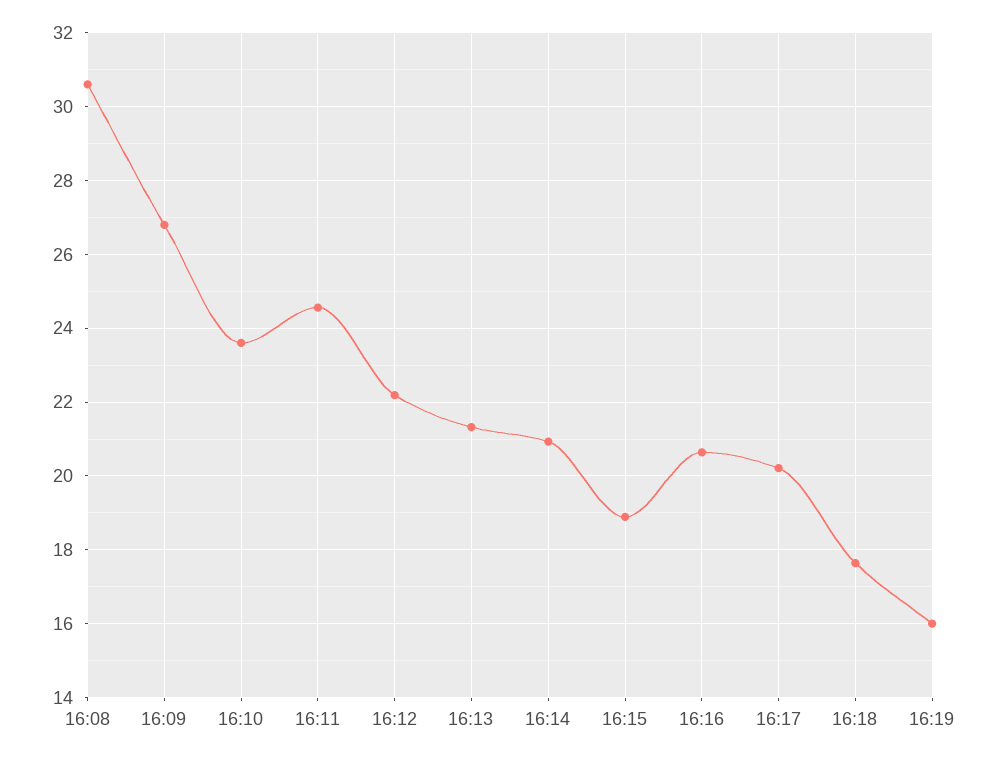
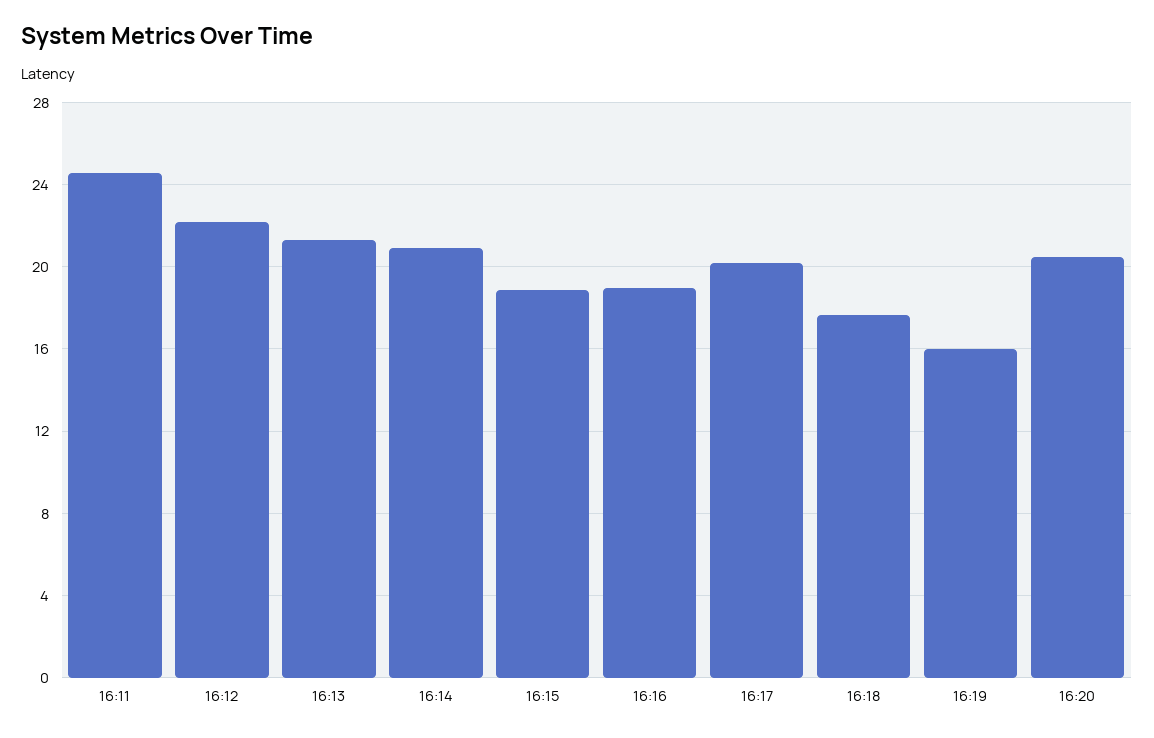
16:08: 30.6 -> none
16:09: 26.8 -> none
16:10: 23.6 -> none
16:16: 20.6 -> 19
16:20: none -> 20.5

